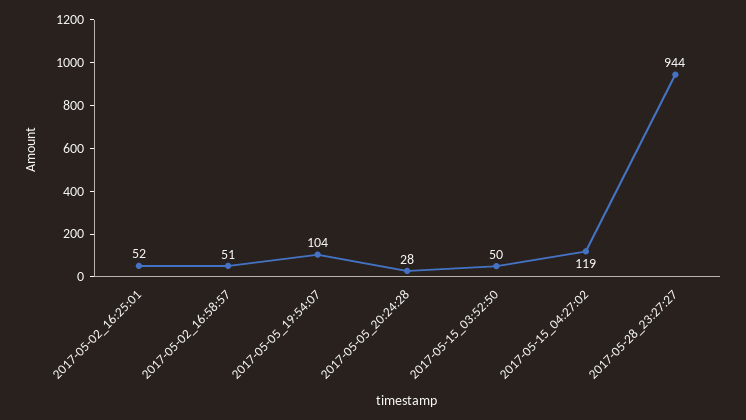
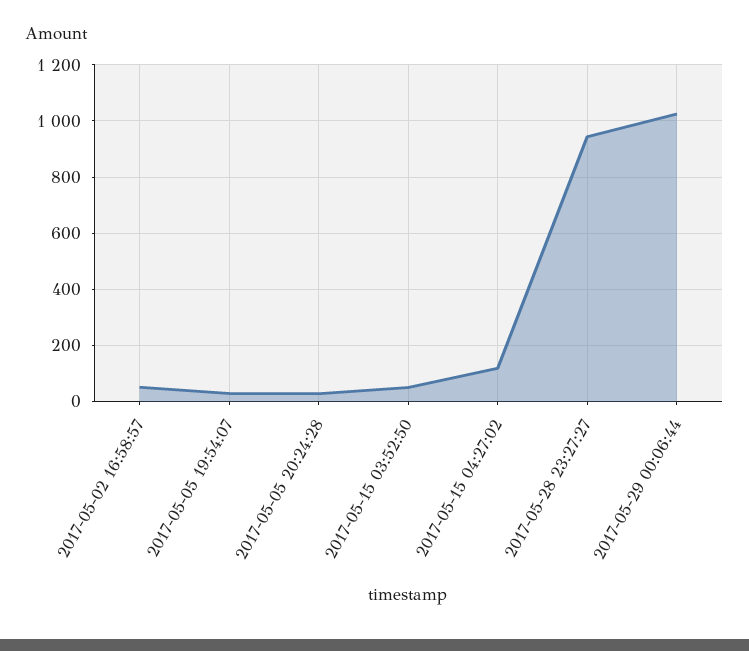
2017-05-02_16:25:01: 52 -> none
2017-05-05_19:54:07: 104 -> 25
2017-05-29 00:06:44: none -> 1025

